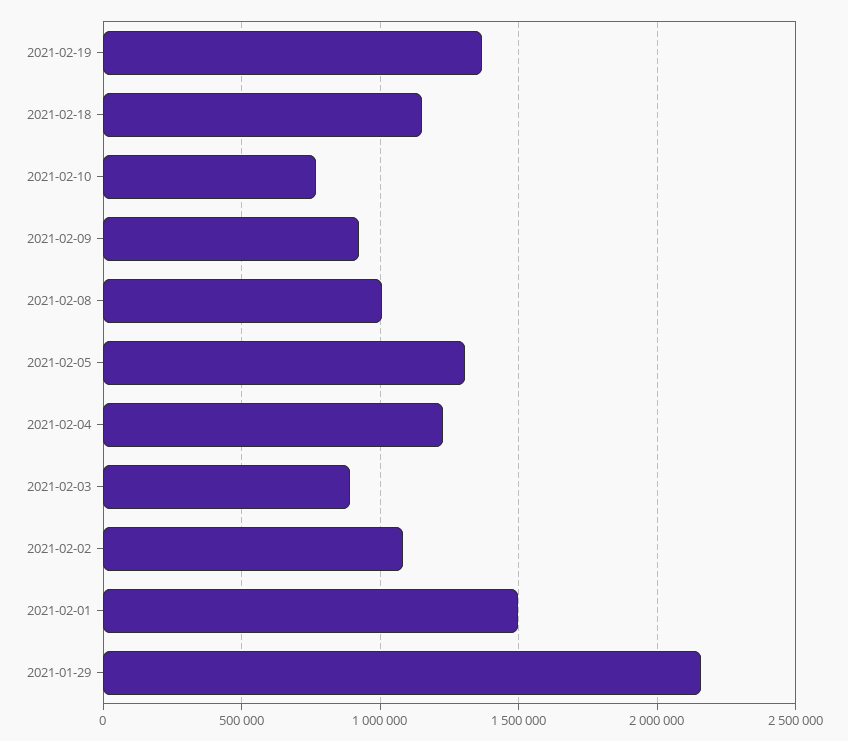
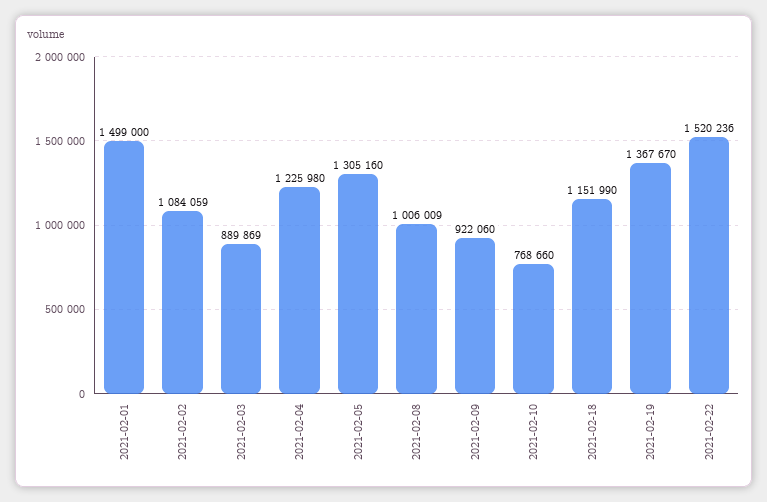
2021-01-29: 2150000 -> none
2021-02-22: none -> 1520236

